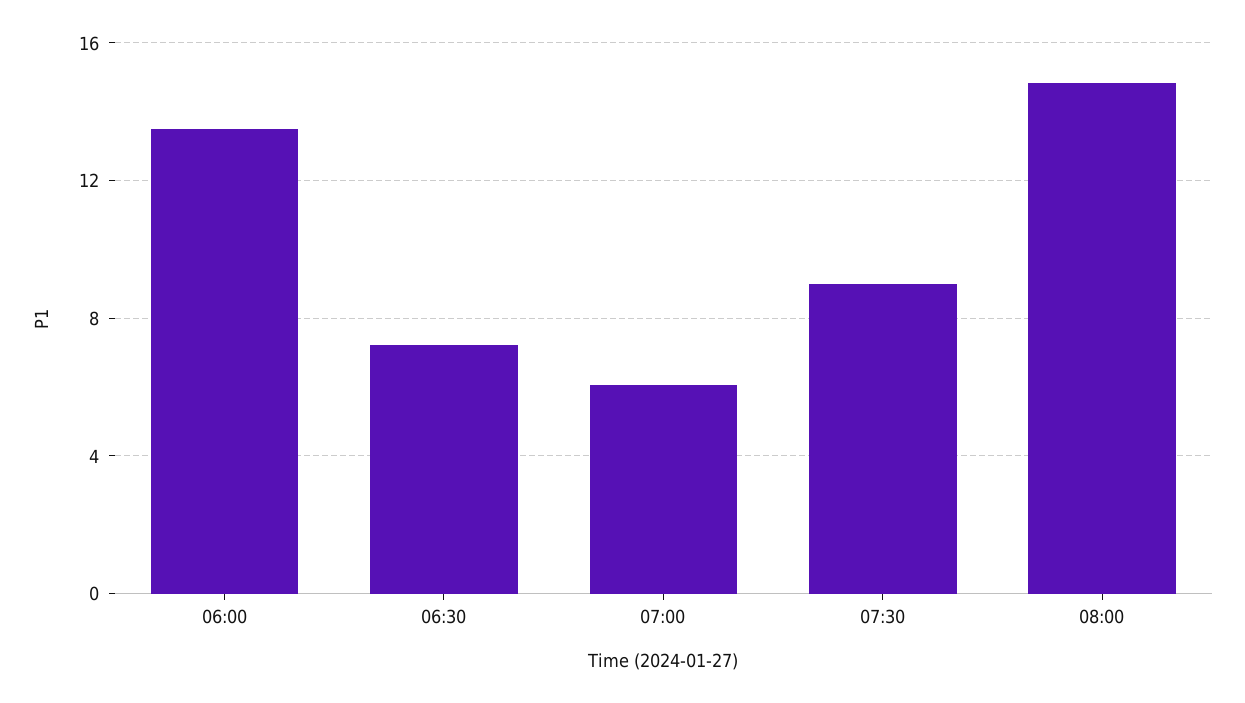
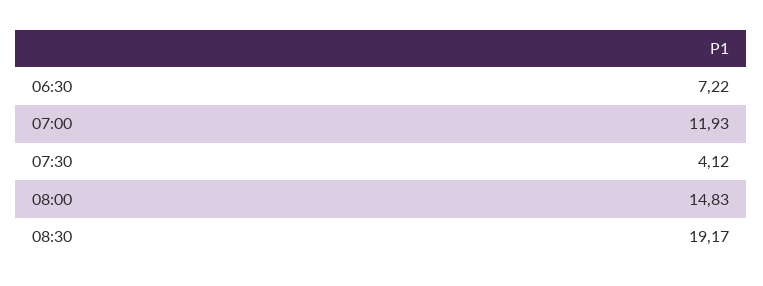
06:00: 13.5 -> none
07:00: 6 -> 11.93
07:30: 9 -> 4.12
08:30: none -> 19.17

